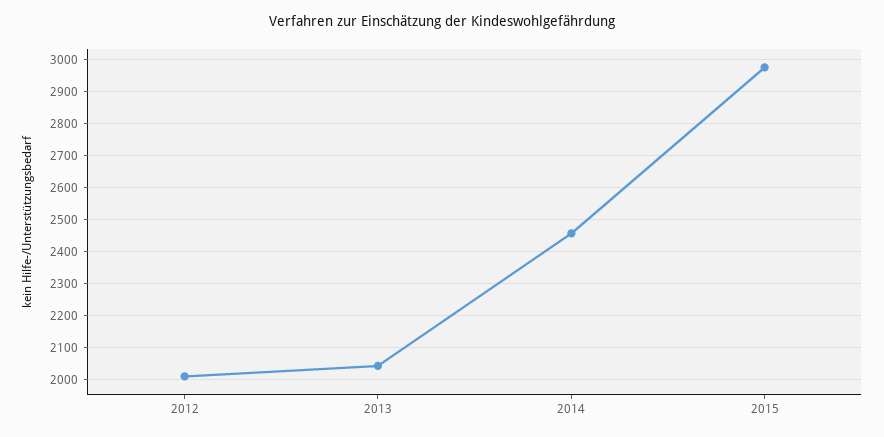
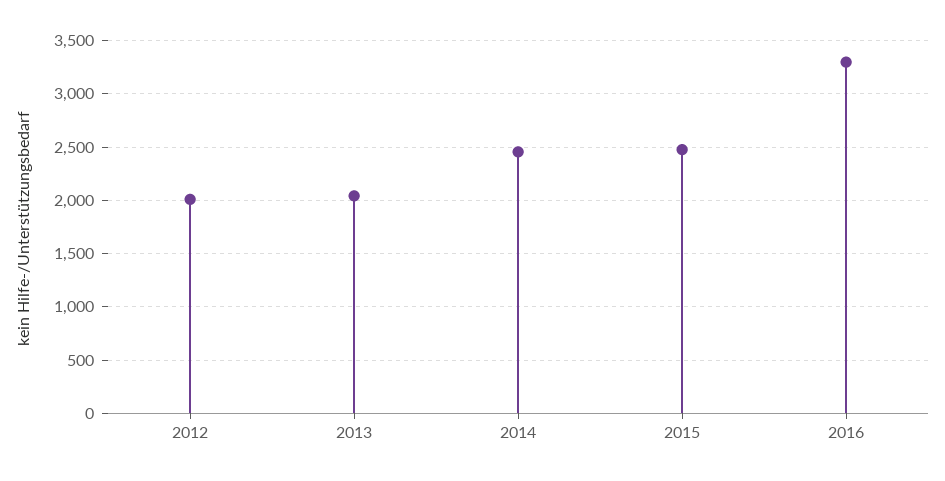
2015: 2980 -> 2500
2016: none -> 3300

